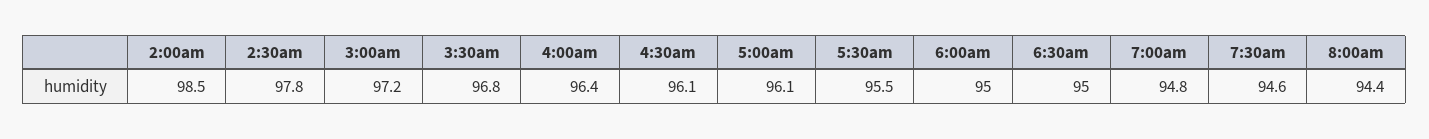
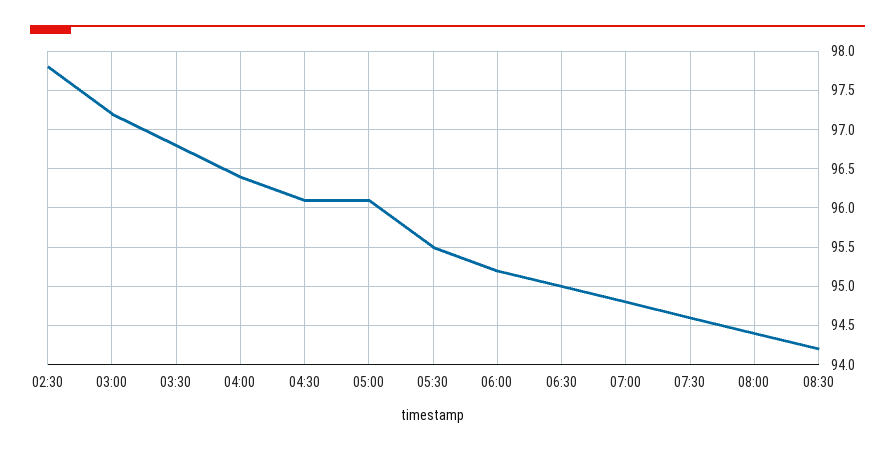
2:00am: 98.5 -> none
6:00am: 95 -> 95.2
08:30: none -> 94.2

